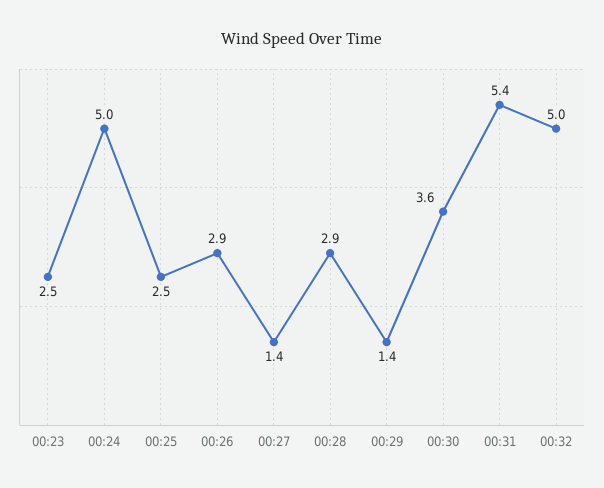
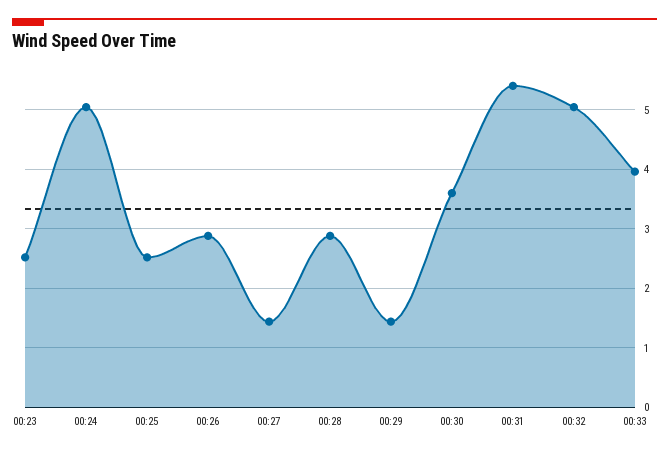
00:33: none -> 4

